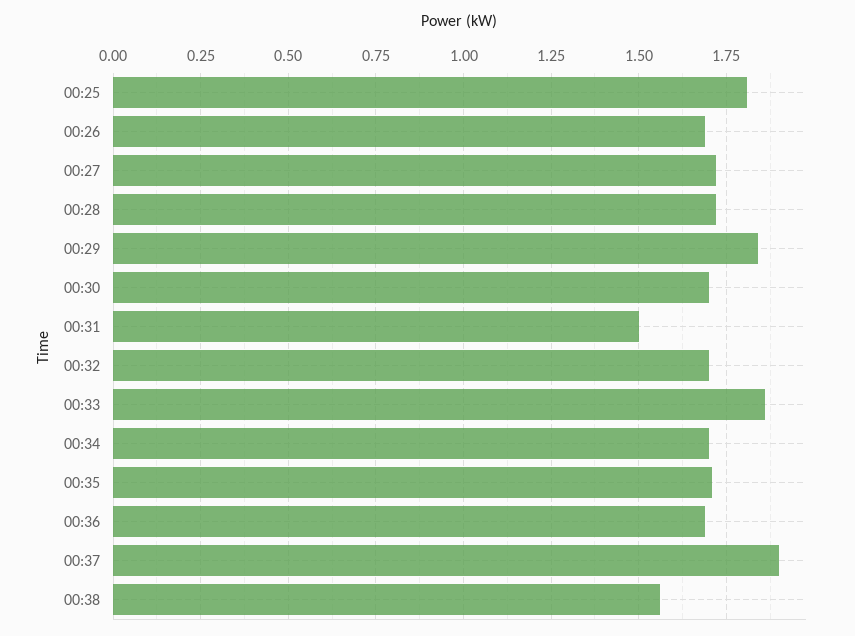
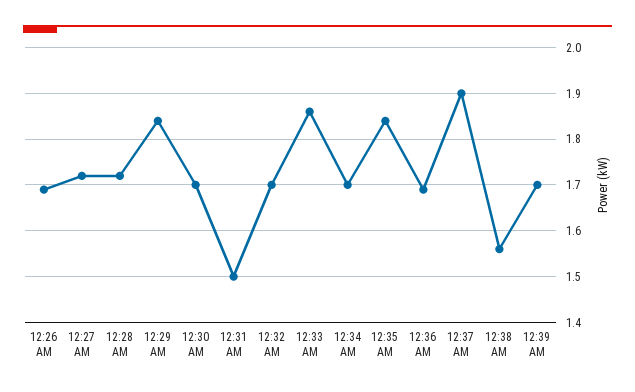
00:25: 1.8 -> none
00:35: 1.7 -> 1.85
12:39 AM: none -> 1.7

